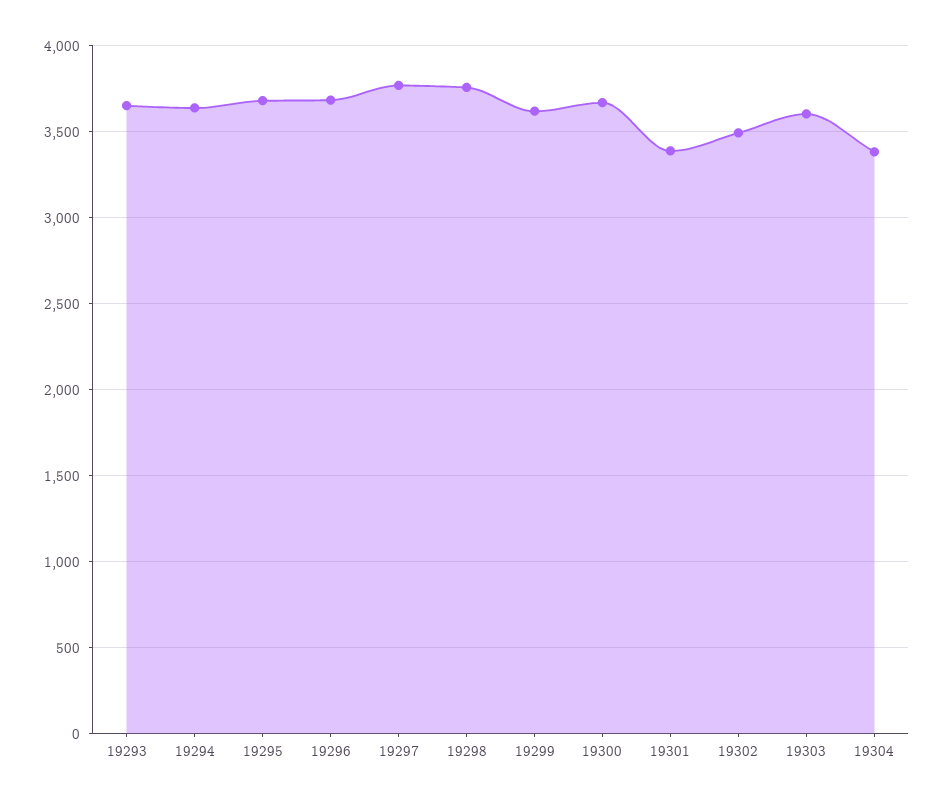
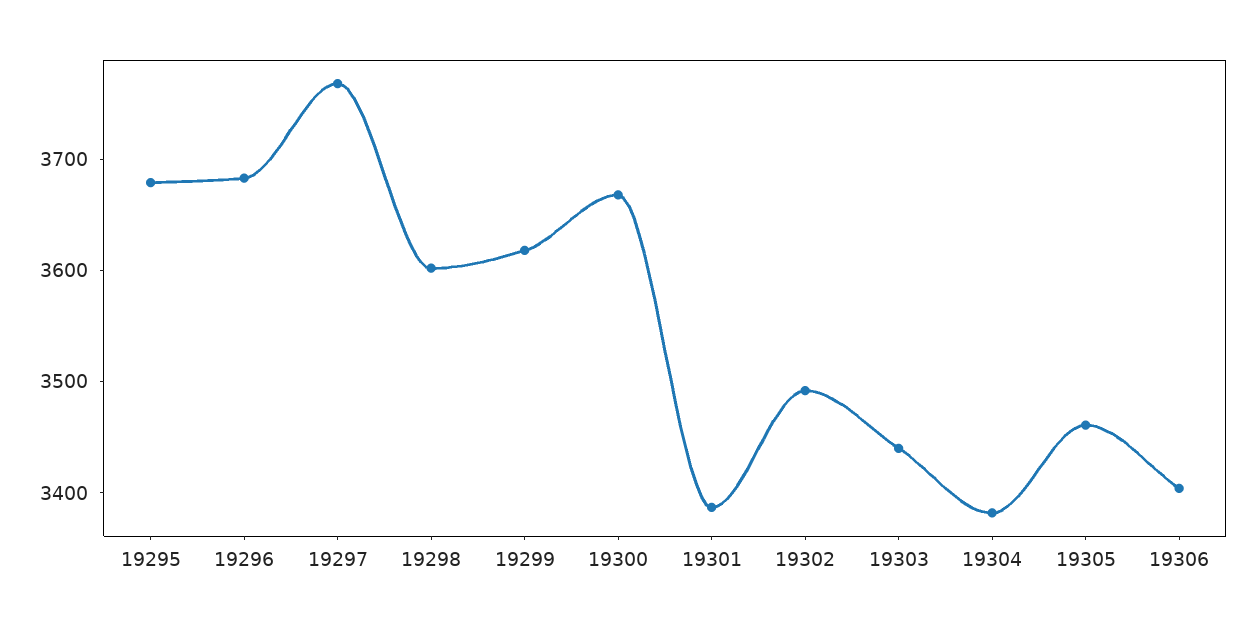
19293: 3650 -> none
19294: 3650 -> none
19298: 3750 -> 3600
19303: 3600 -> 3440
19305: none -> 3460
19306: none -> 3400

